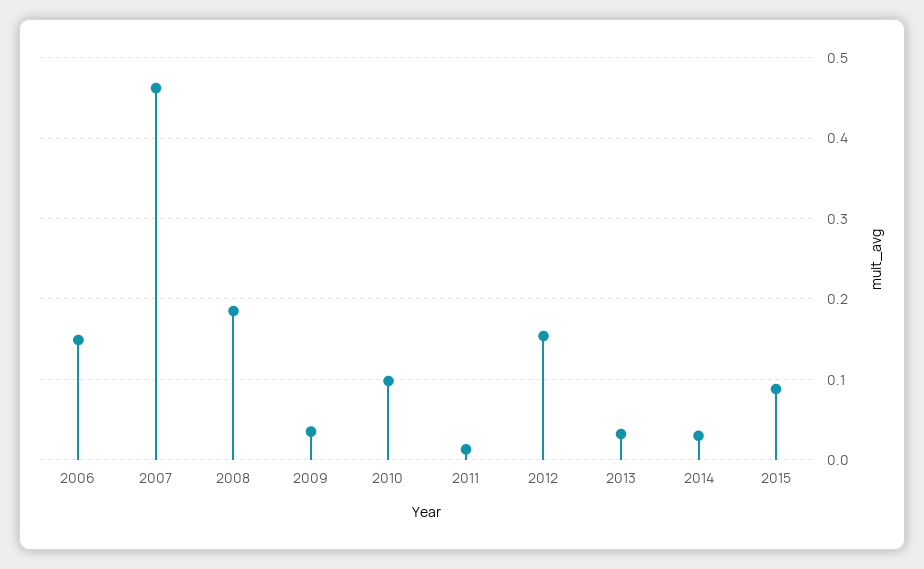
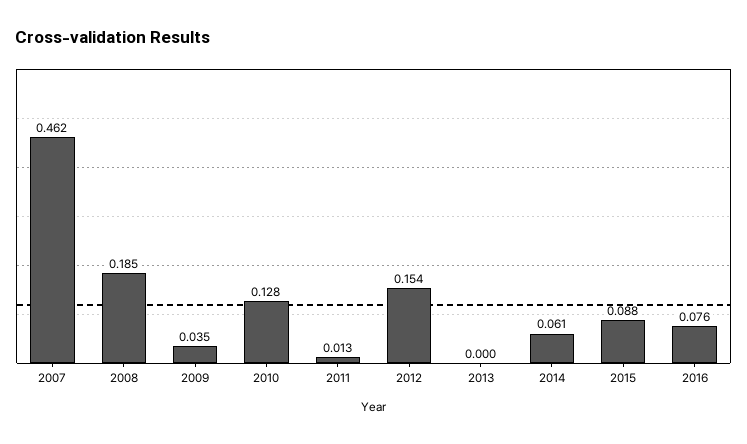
2006: 0.15 -> none
2010: 0.1 -> 0.128
2013: 0.03 -> 0
2014: 0.03 -> 0.061
2016: none -> 0.076

